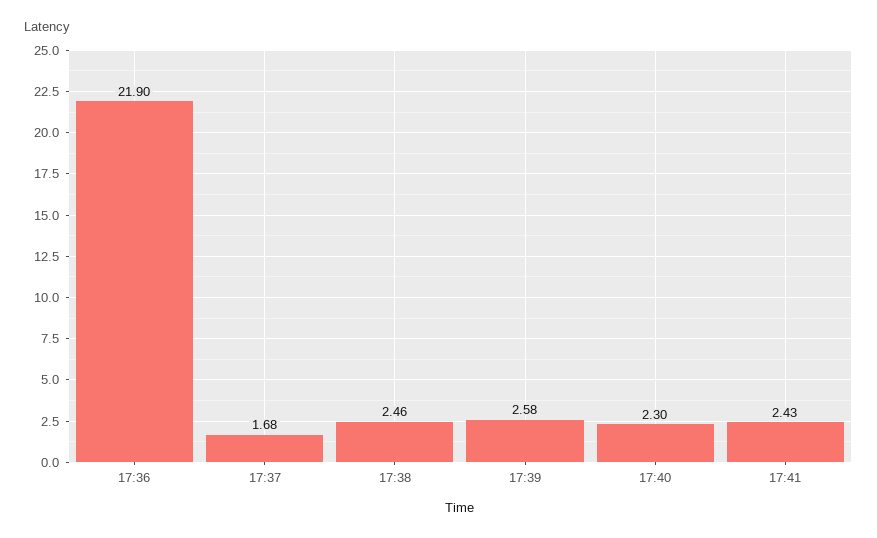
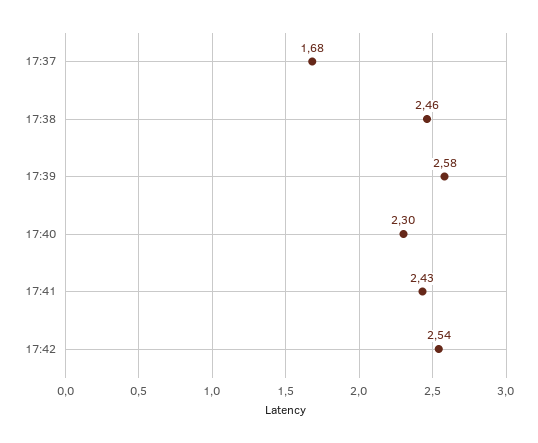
17:36: 21.9 -> none
17:42: none -> 2.54

